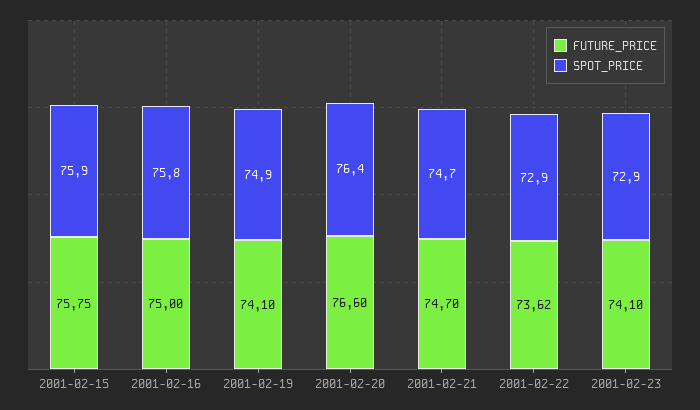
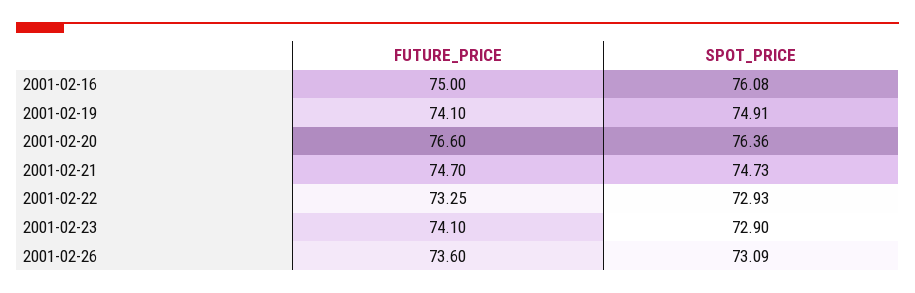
FUTURE_PRICE, 2001-02-15: 75.75 -> none
SPOT_PRICE, 2001-02-15: 75.9 -> none
SPOT_PRICE, 2001-02-16: 75.8 -> 76.08
FUTURE_PRICE, 2001-02-22: 73.62 -> 73.25
FUTURE_PRICE, 2001-02-26: none -> 73.6
SPOT_PRICE, 2001-02-26: none -> 73.09

